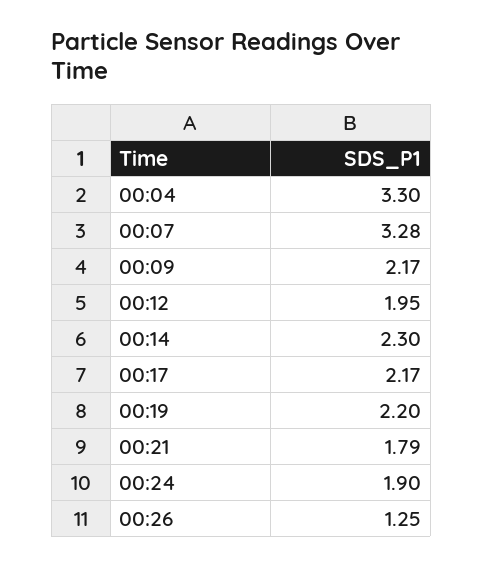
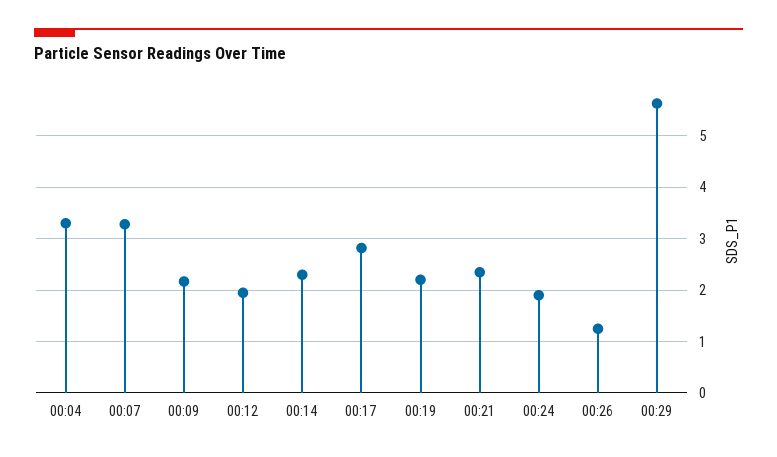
00:17: 2.17 -> 2.8
00:21: 1.79 -> 2.4
00:29: none -> 5.6

